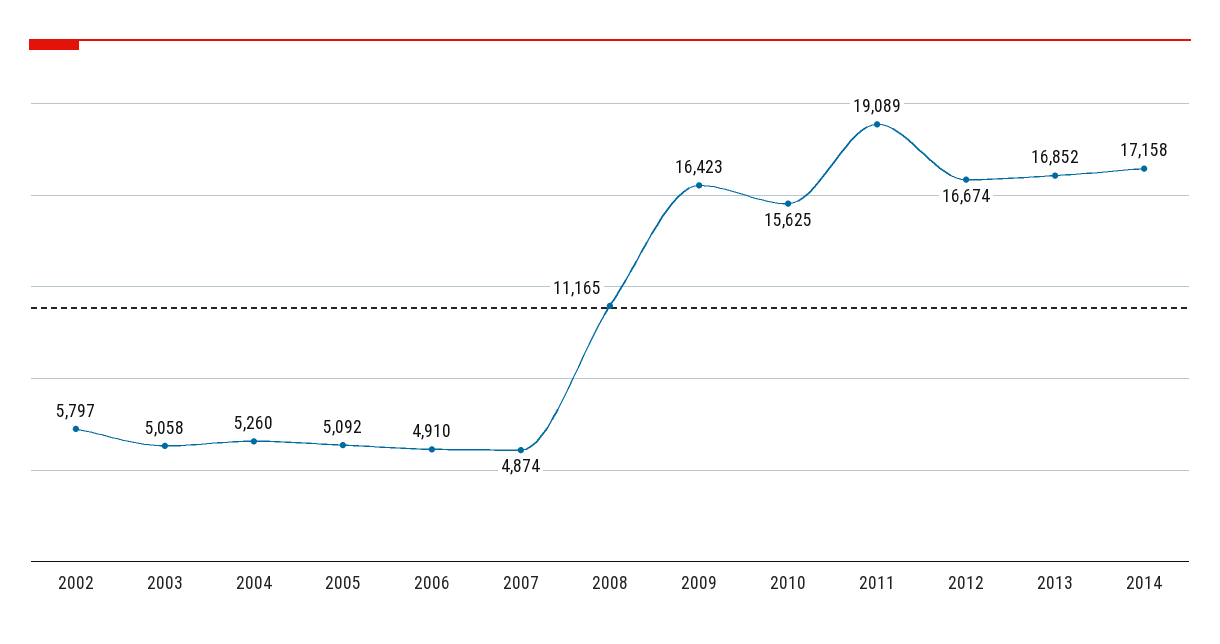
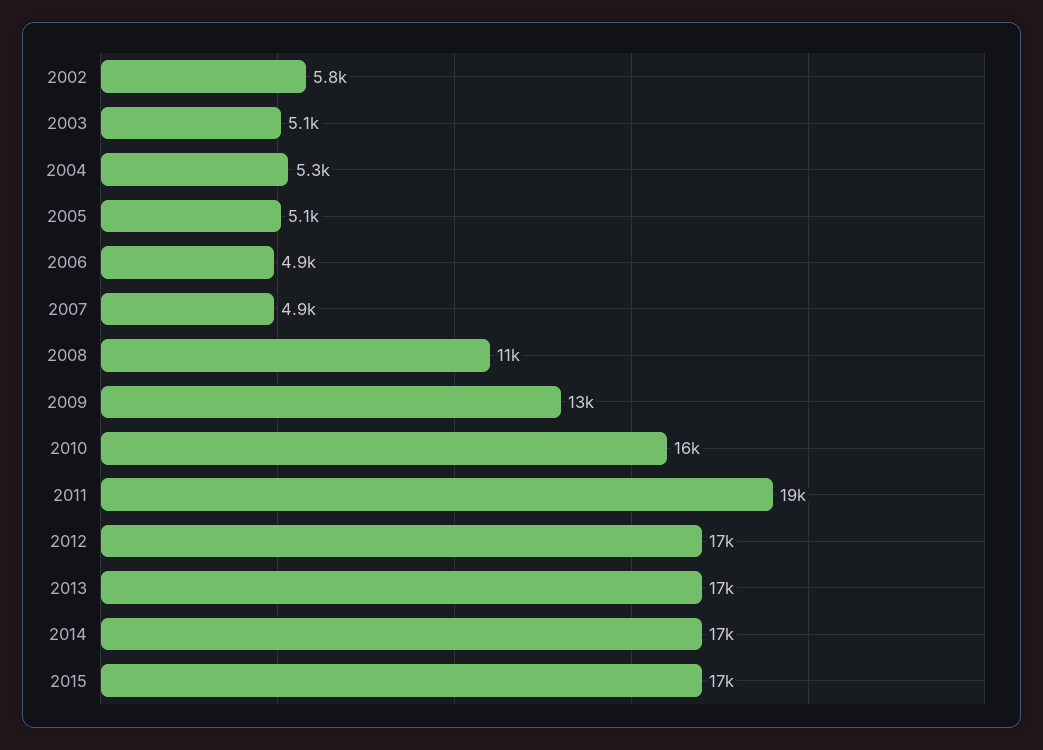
2009: 16423 -> 13000
2015: none -> 17000

